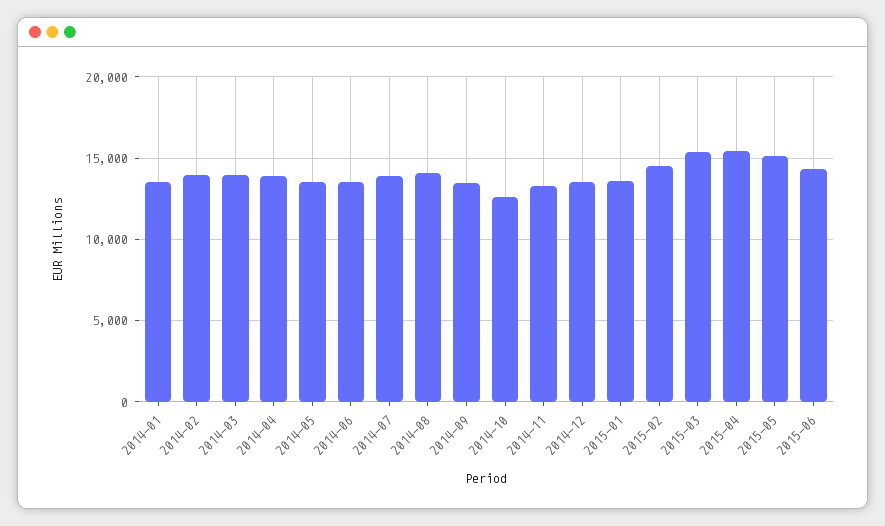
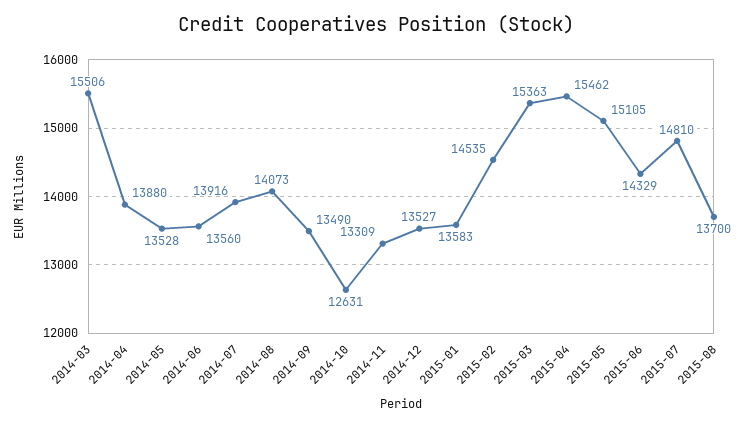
2014-01: 13500 -> none
2014-02: 14000 -> none
2014-03: 14000 -> 15506
2015-07: none -> 14810
2015-08: none -> 13700

